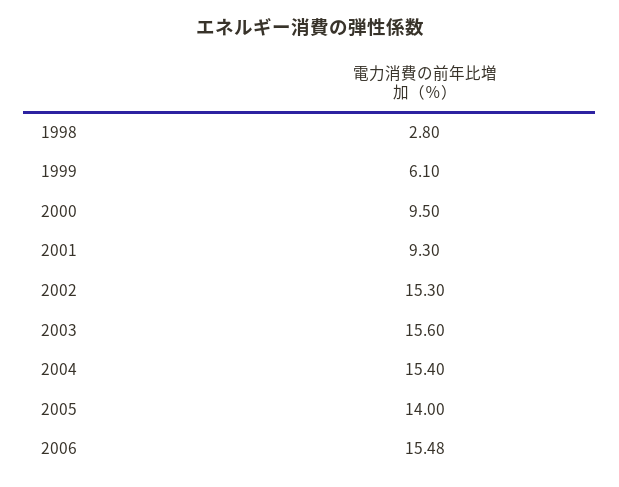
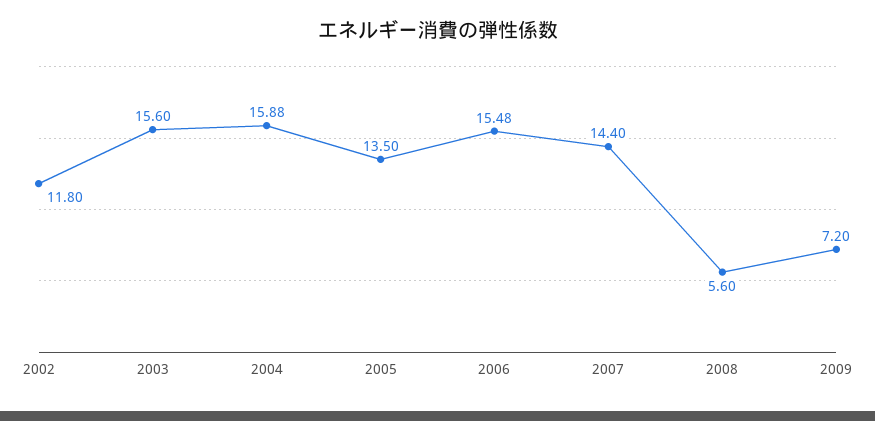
1998: 2.8 -> none
1999: 6.1 -> none
2000: 9.5 -> none
2001: 9.3 -> none
2002: 15.3 -> 11.8
2004: 15.4 -> 15.88
2005: 14 -> 13.5
2007: none -> 14.4
2008: none -> 5.6
2009: none -> 7.2

